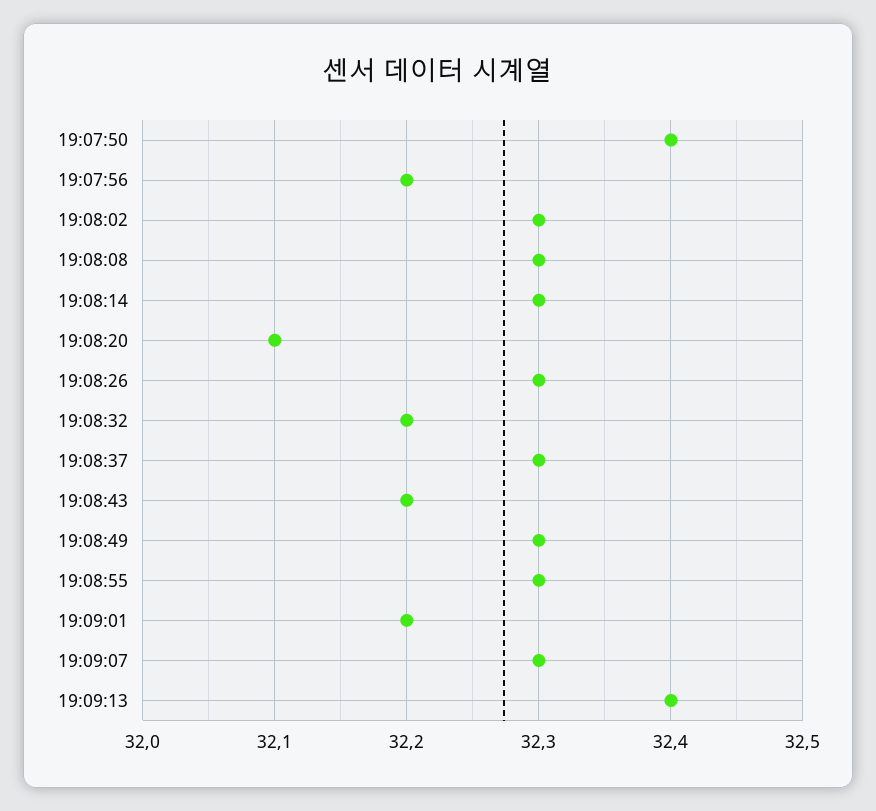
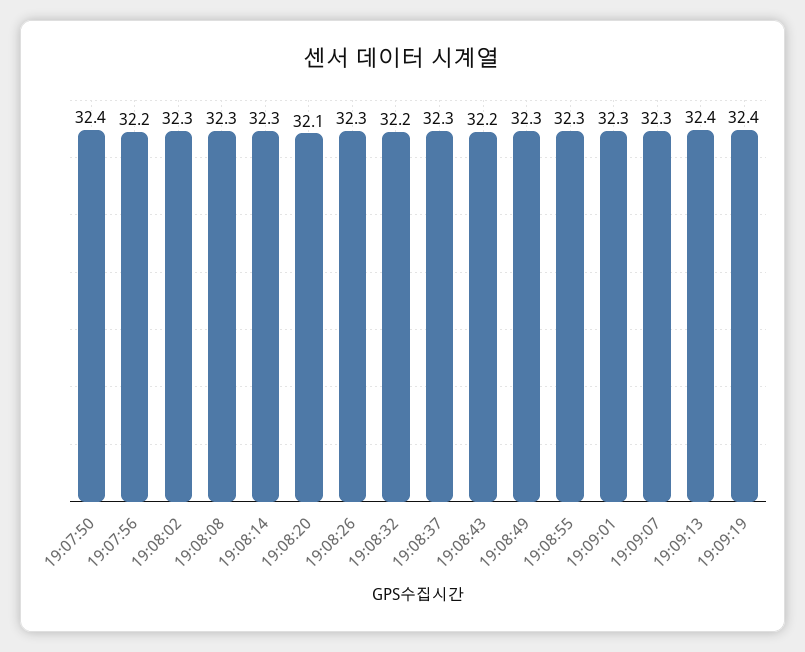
19:09:01: 32.2 -> 32.3
19:09:19: none -> 32.4

